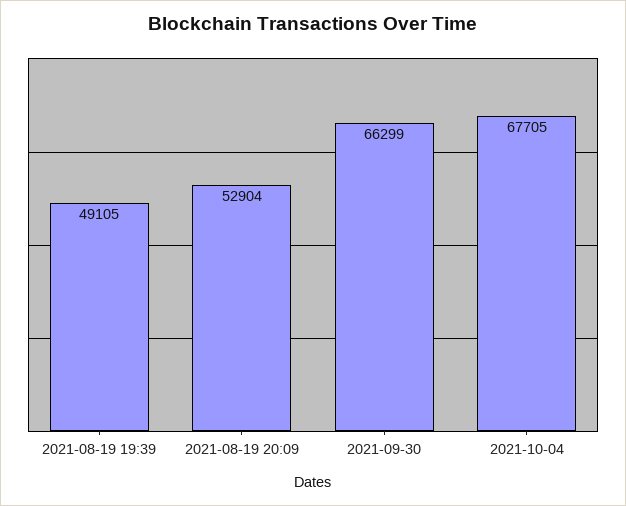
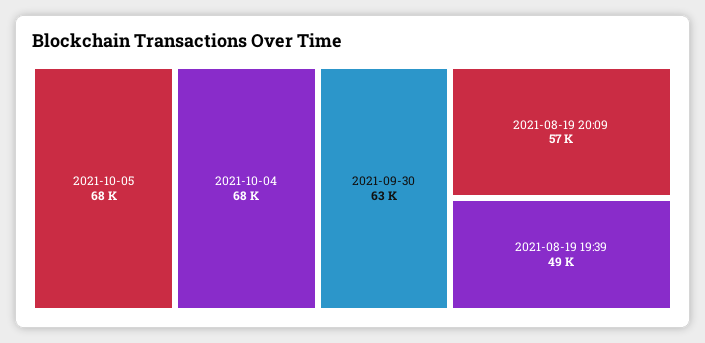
2021-08-19 20:09: 52904 -> 57000
2021-09-30: 66299 -> 63000
2021-10-05: none -> 68000

